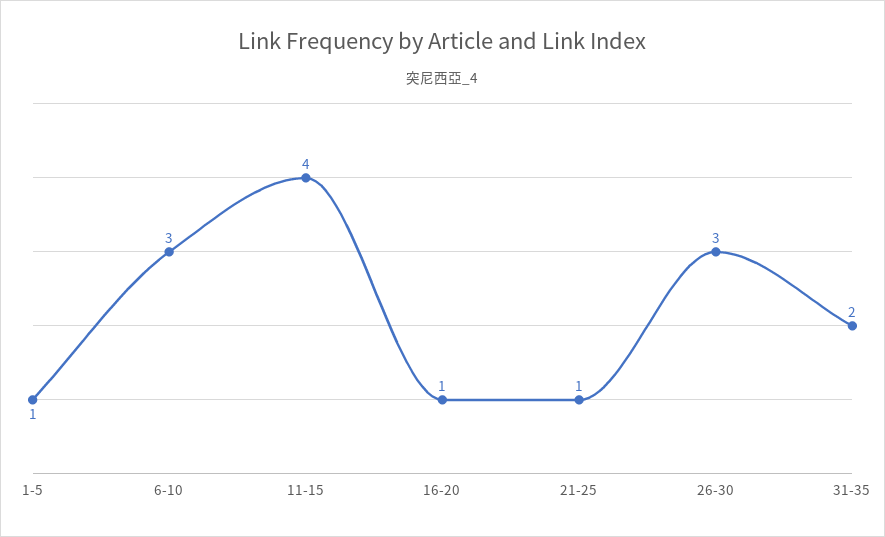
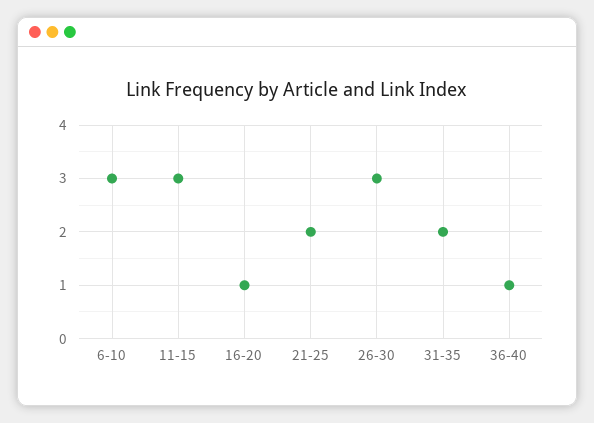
1-5: 1 -> none
11-15: 4 -> 3
21-25: 1 -> 2
36-40: none -> 1

